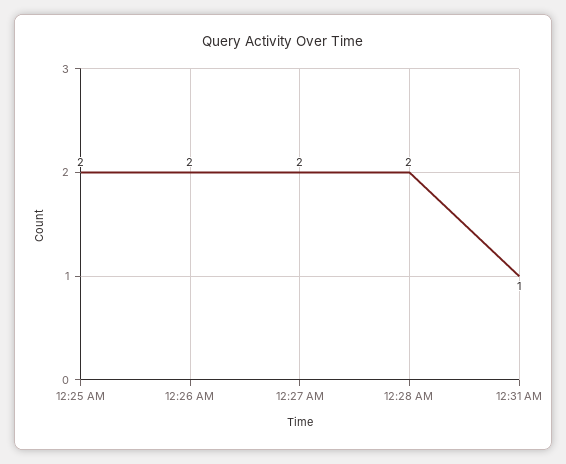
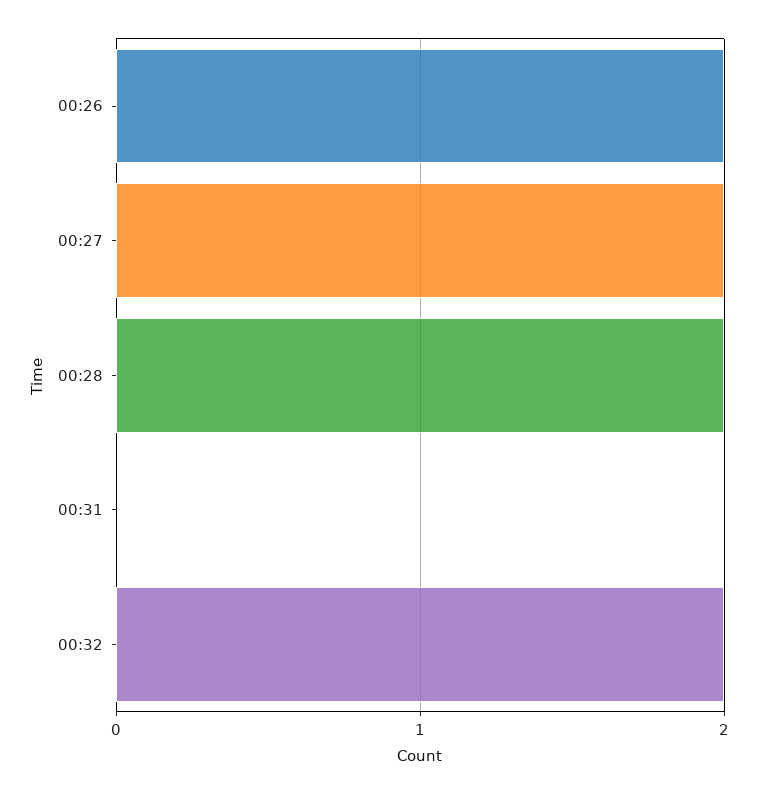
12:25 AM: 2 -> none
12:31 AM: 1 -> 0
00:32: none -> 2

